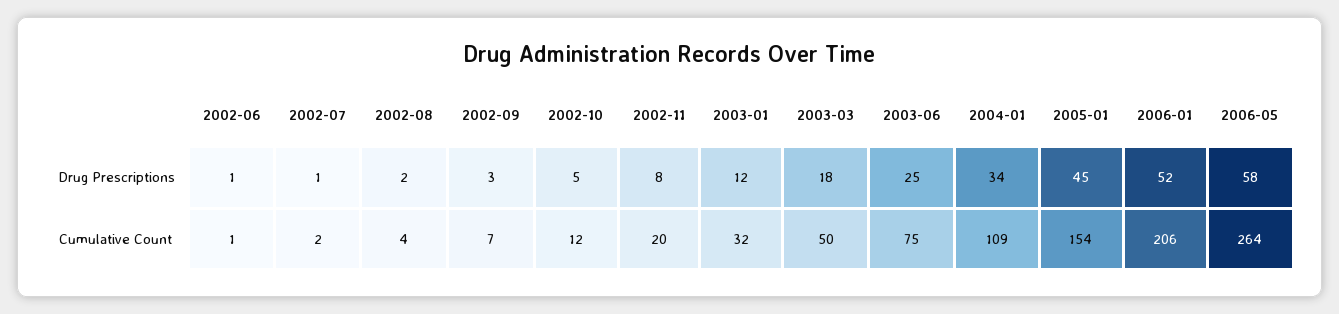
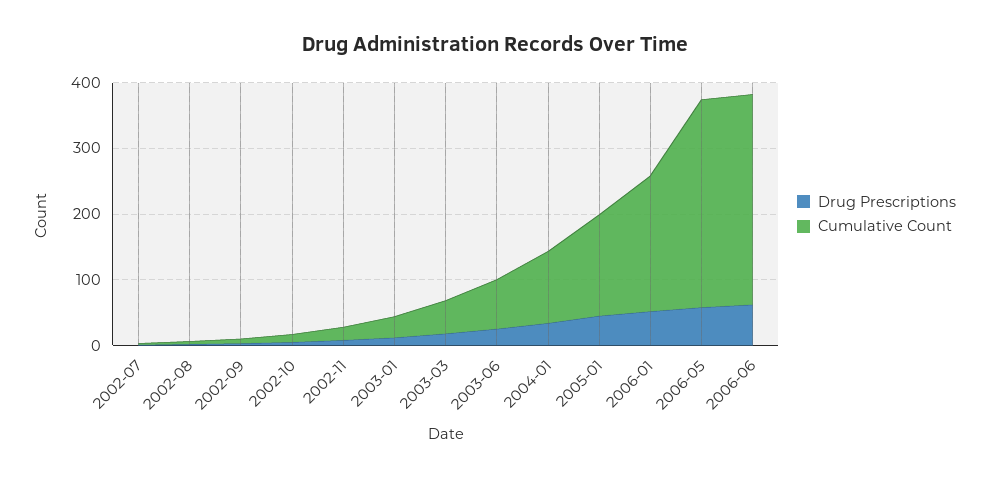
Drug Prescriptions, 2002-06: 1 -> none
Cumulative Count, 2002-06: 1 -> none
Cumulative Count, 2006-05: 264 -> 320
Drug Prescriptions, 2006-06: none -> 60
Cumulative Count, 2006-06: none -> 320

